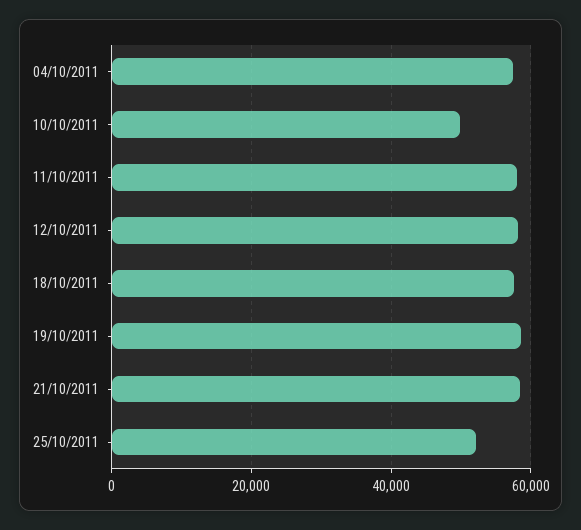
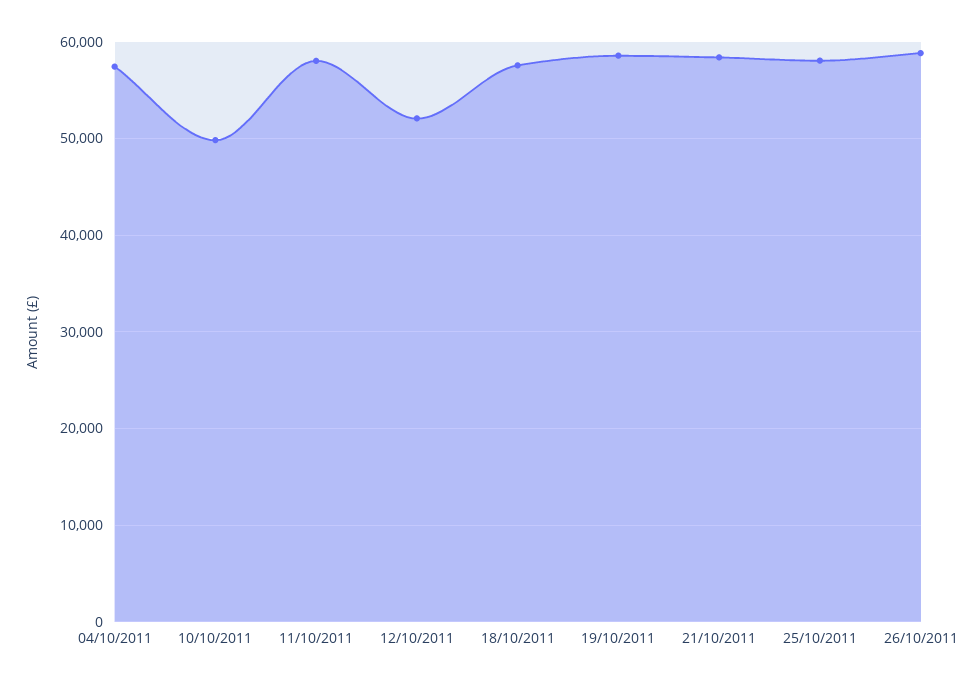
12/10/2011: 58000 -> 52000
25/10/2011: 52000 -> 58000
26/10/2011: none -> 59000

